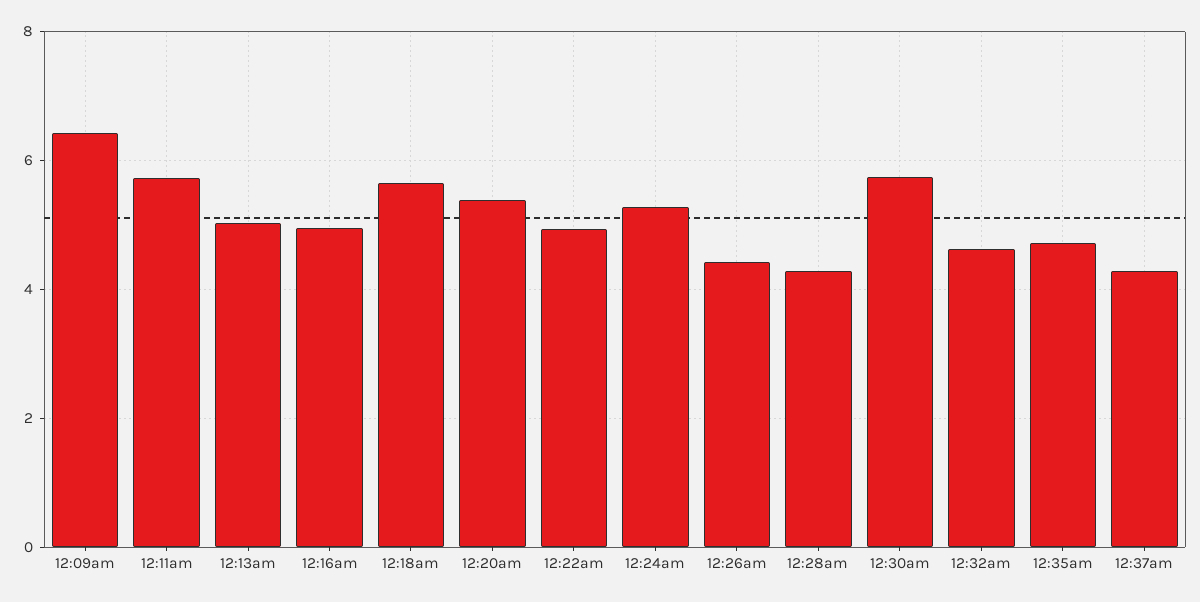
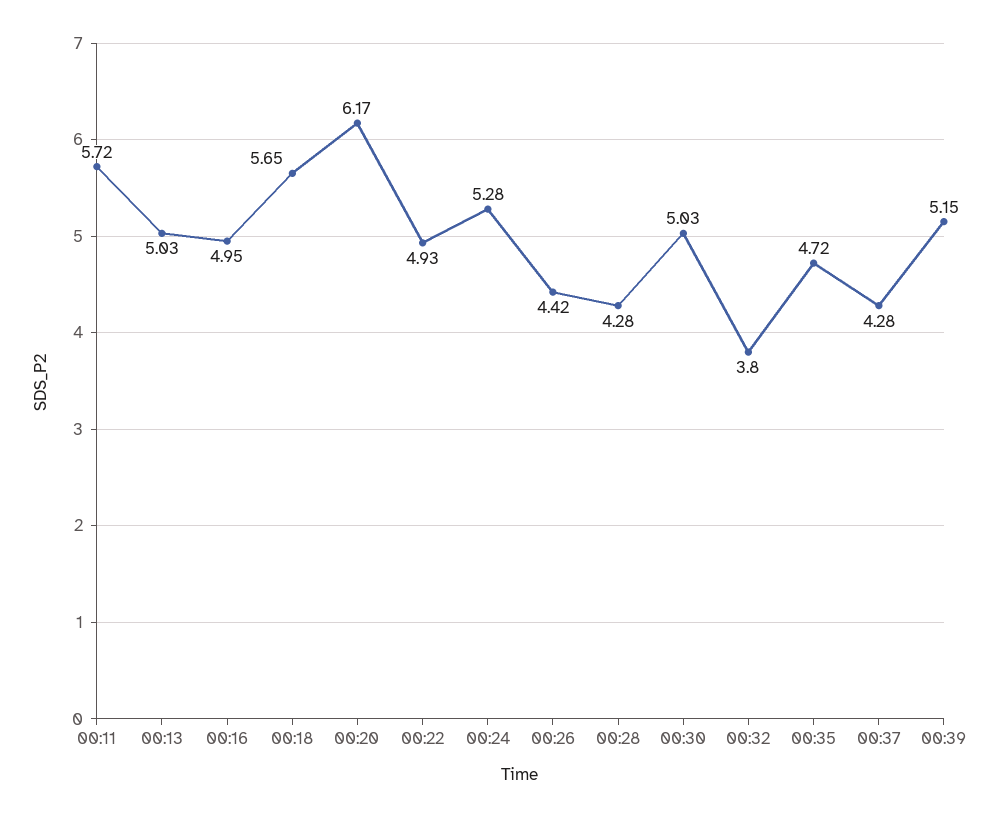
12:09am: 6.4 -> none
12:20am: 5.4 -> 6.17
12:30am: 5.8 -> 5.03
12:32am: 4.6 -> 3.8
00:39: none -> 5.15

